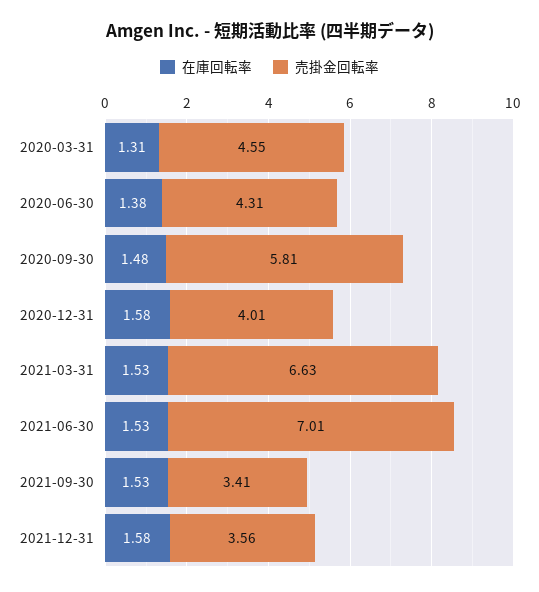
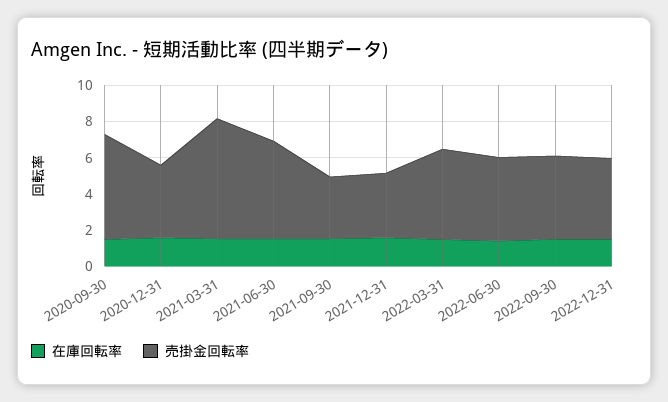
在庫回転率, 2020-03-31: 1.31 -> none
売掛金回転率, 2020-03-31: 4.55 -> none
在庫回転率, 2020-06-30: 1.38 -> none
売掛金回転率, 2020-06-30: 4.31 -> none
売掛金回転率, 2021-06-30: 7.01 -> 5.5
在庫回転率, 2022-03-31: none -> 1.5
売掛金回転率, 2022-03-31: none -> 5
在庫回転率, 2022-06-30: none -> 1.5
売掛金回転率, 2022-06-30: none -> 4.5
在庫回転率, 2022-09-30: none -> 1.5
売掛金回転率, 2022-09-30: none -> 4.5
在庫回転率, 2022-12-31: none -> 1.5
売掛金回転率, 2022-12-31: none -> 4.5

